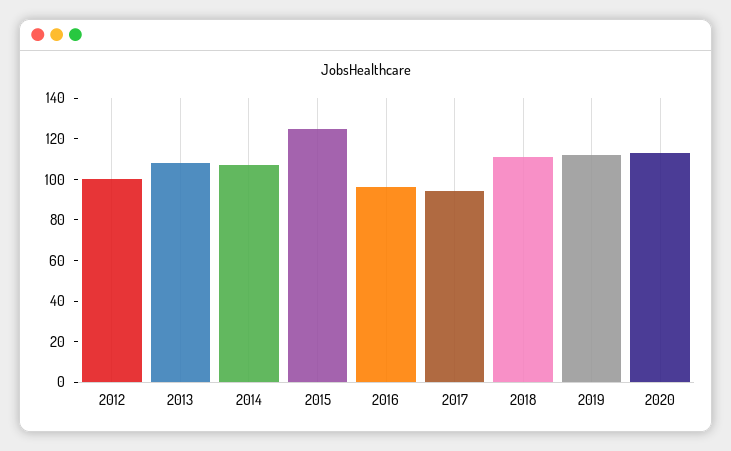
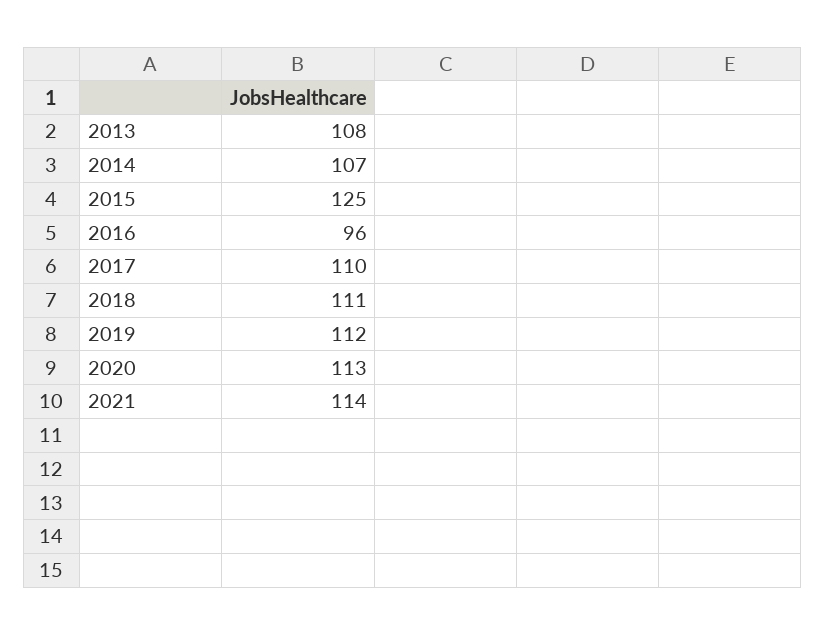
2012: 100 -> none
2017: 95 -> 110
2021: none -> 114

